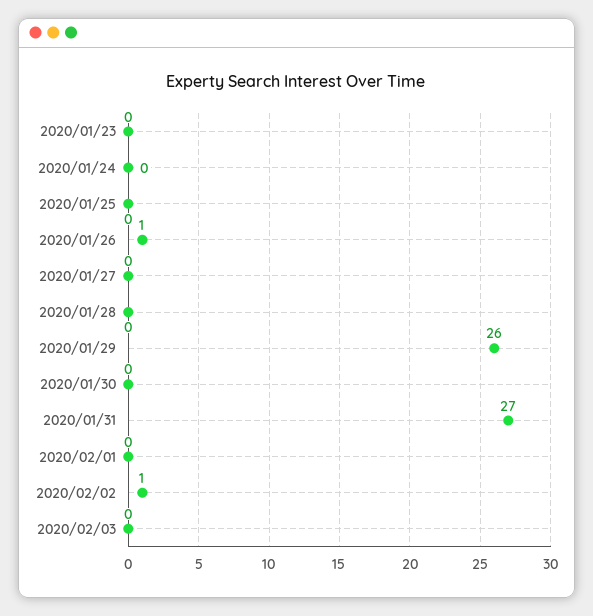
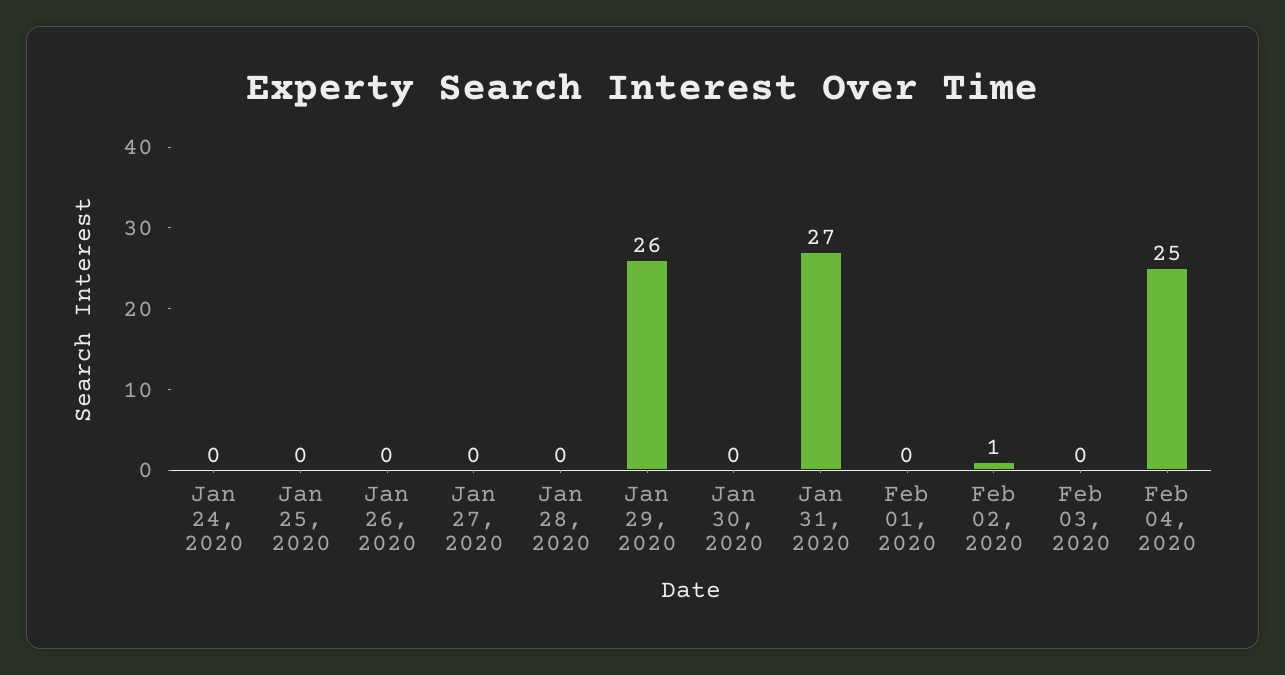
2020/01/23: 0 -> none
2020/01/26: 1 -> 0
Feb 04, 2020: none -> 25

